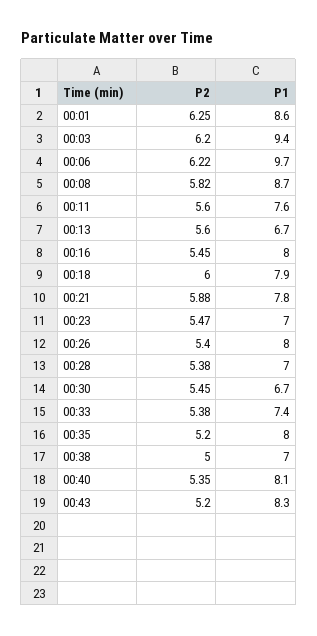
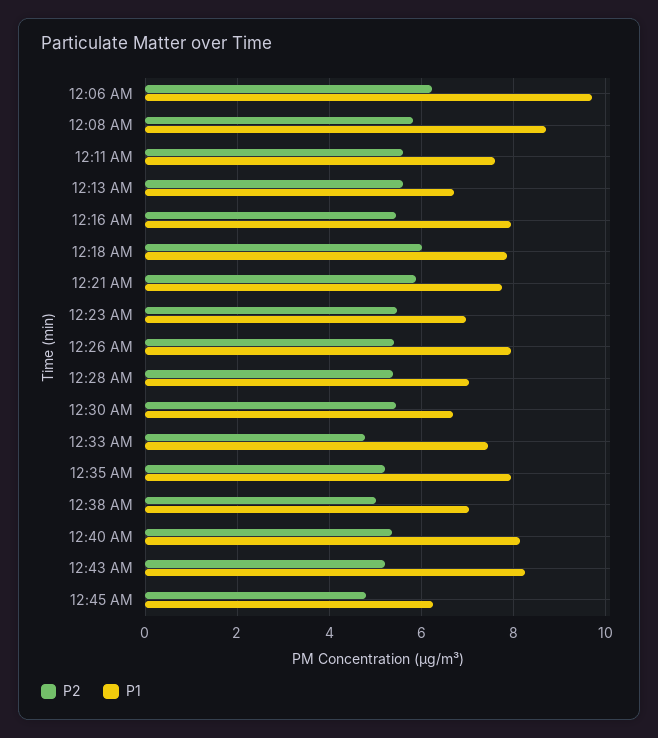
P2, 00:01: 6.25 -> none
P1, 00:01: 8.6 -> none
P2, 00:03: 6.2 -> none
P1, 00:03: 9.4 -> none
P2, 00:33: 5.38 -> 4.8
P2, 12:45 AM: none -> 4.8
P1, 12:45 AM: none -> 6.2

